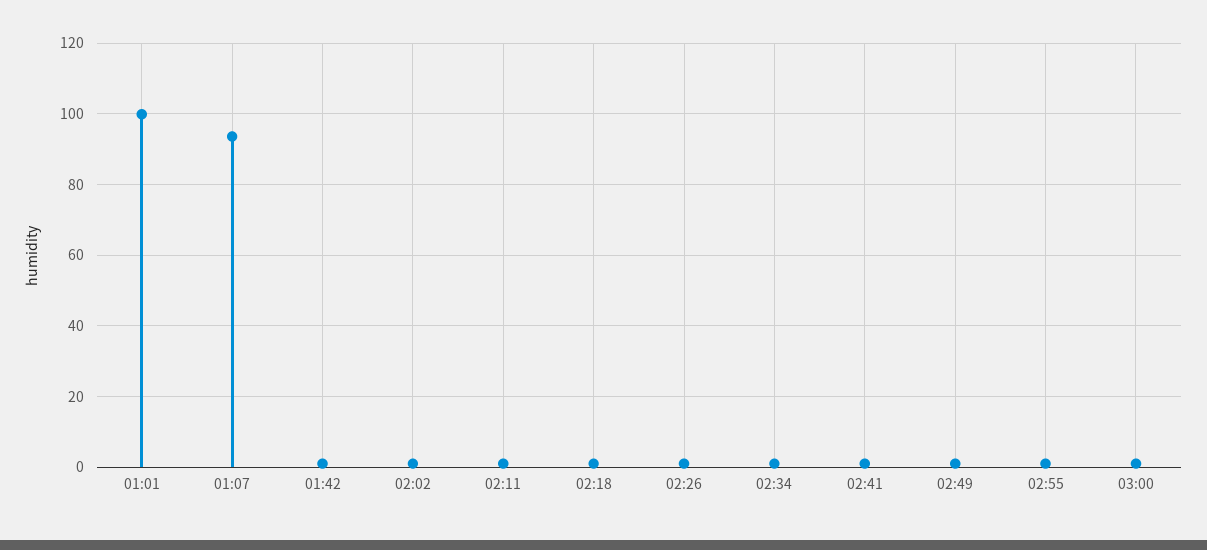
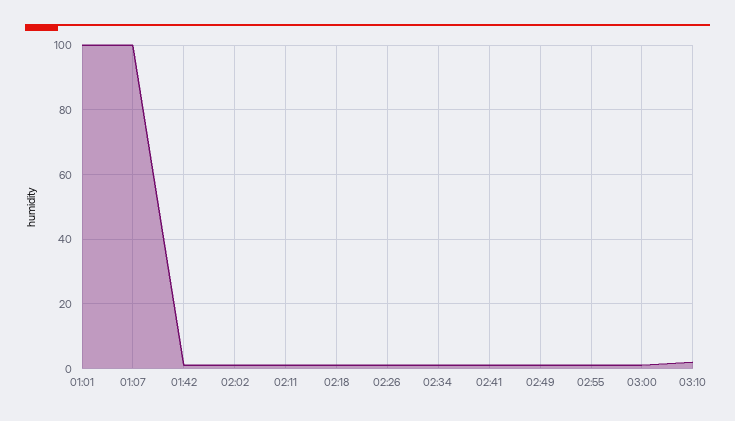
01:07: 94 -> 100
03:10: none -> 2

